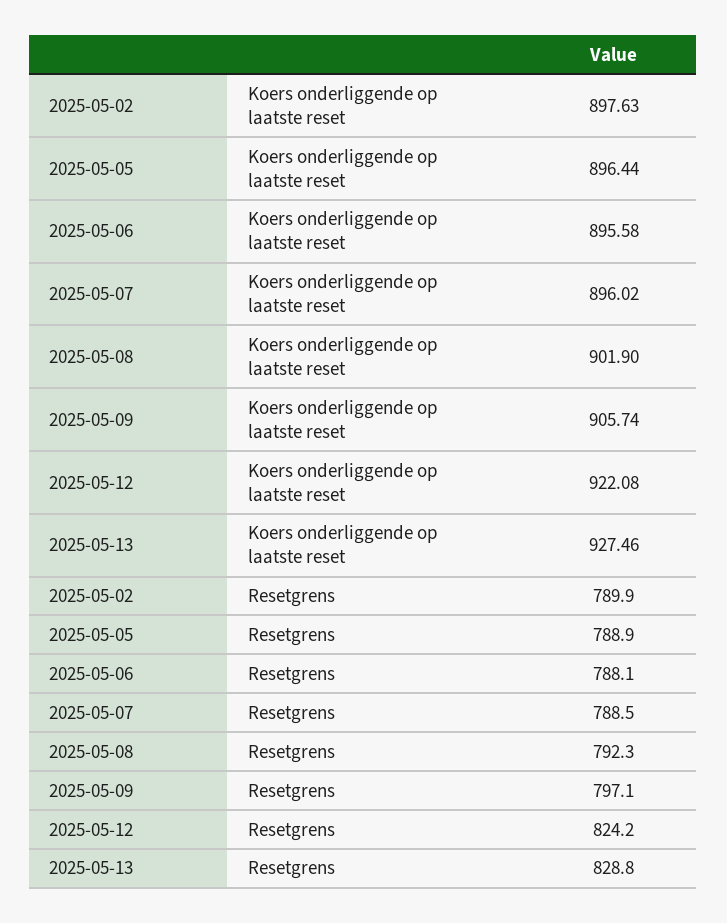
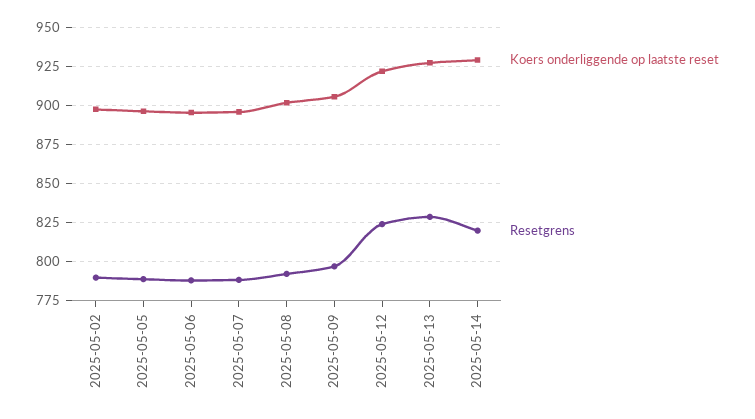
Koers onderliggende op laatste reset, 2025-05-14: none -> 930
Resetgrens, 2025-05-14: none -> 820

